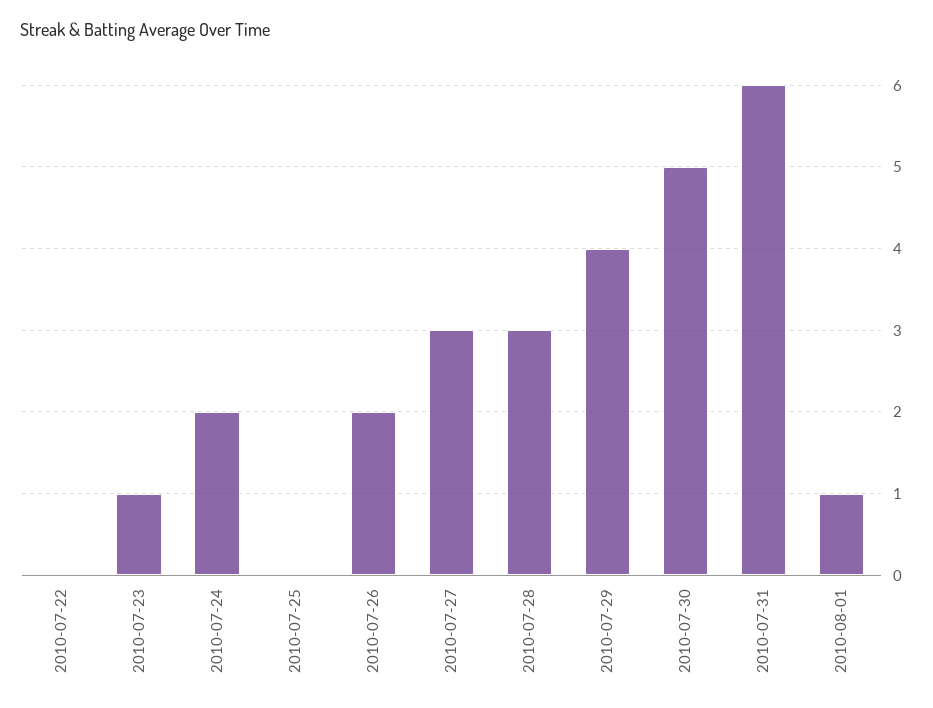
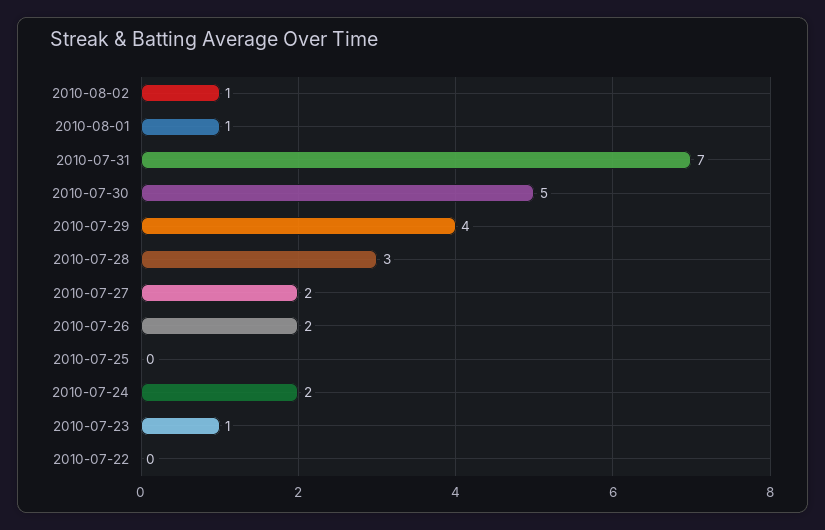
2010-07-27: 3 -> 2
2010-07-31: 6 -> 7
2010-08-02: none -> 1

